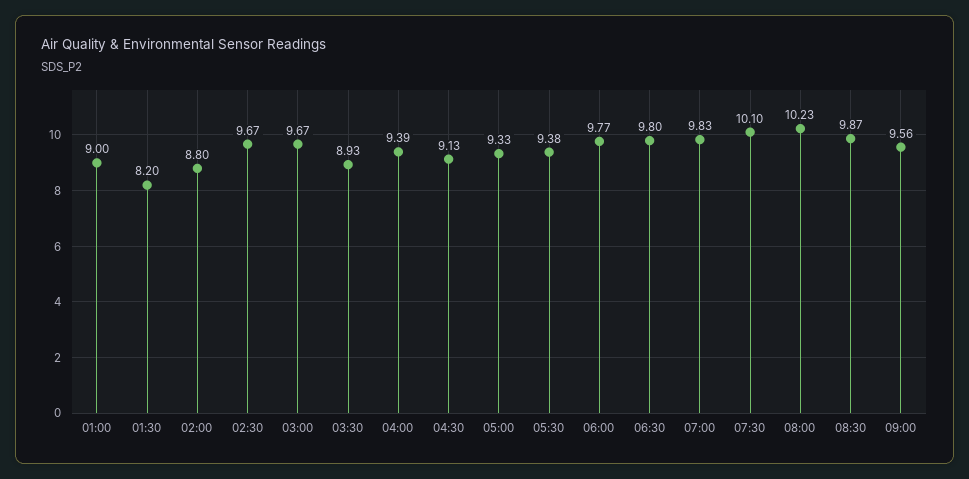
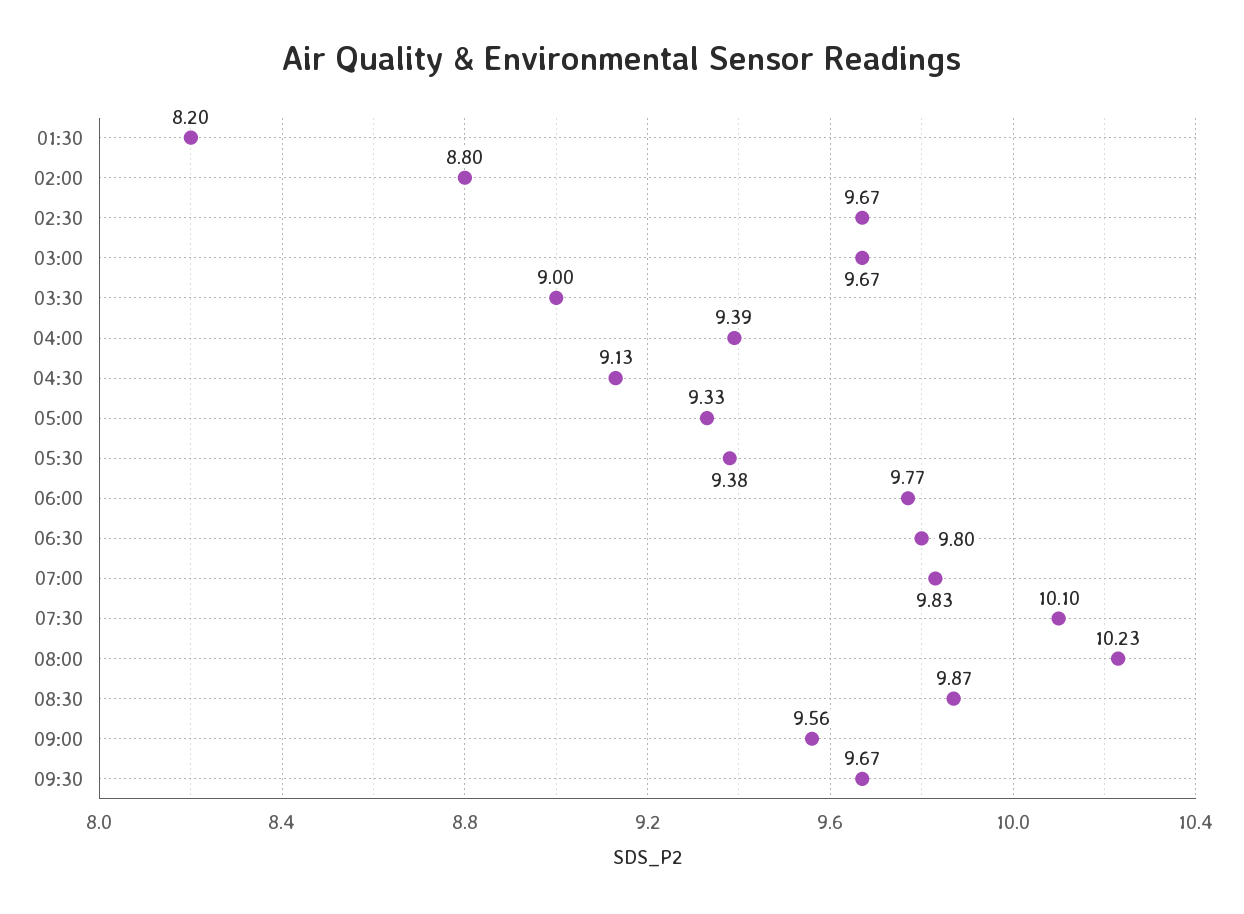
01:00: 9 -> none
03:30: 8.93 -> 9
09:30: none -> 9.67

